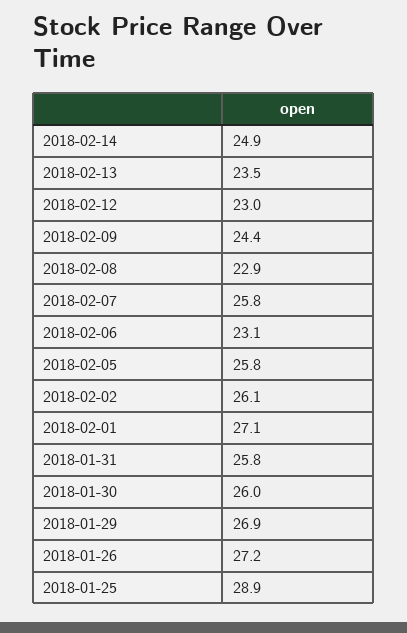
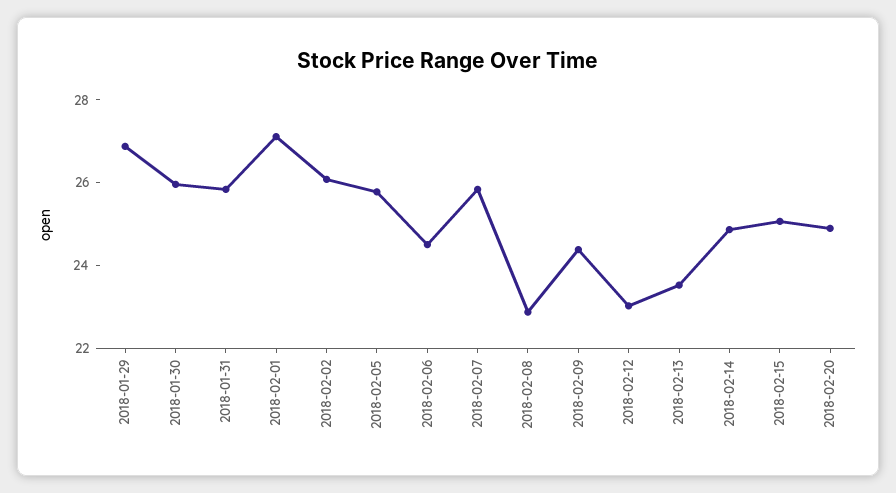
2018-02-06: 23.1 -> 24.5
2018-01-26: 27.2 -> none
2018-01-25: 28.9 -> none
2018-02-15: none -> 25
2018-02-20: none -> 25

